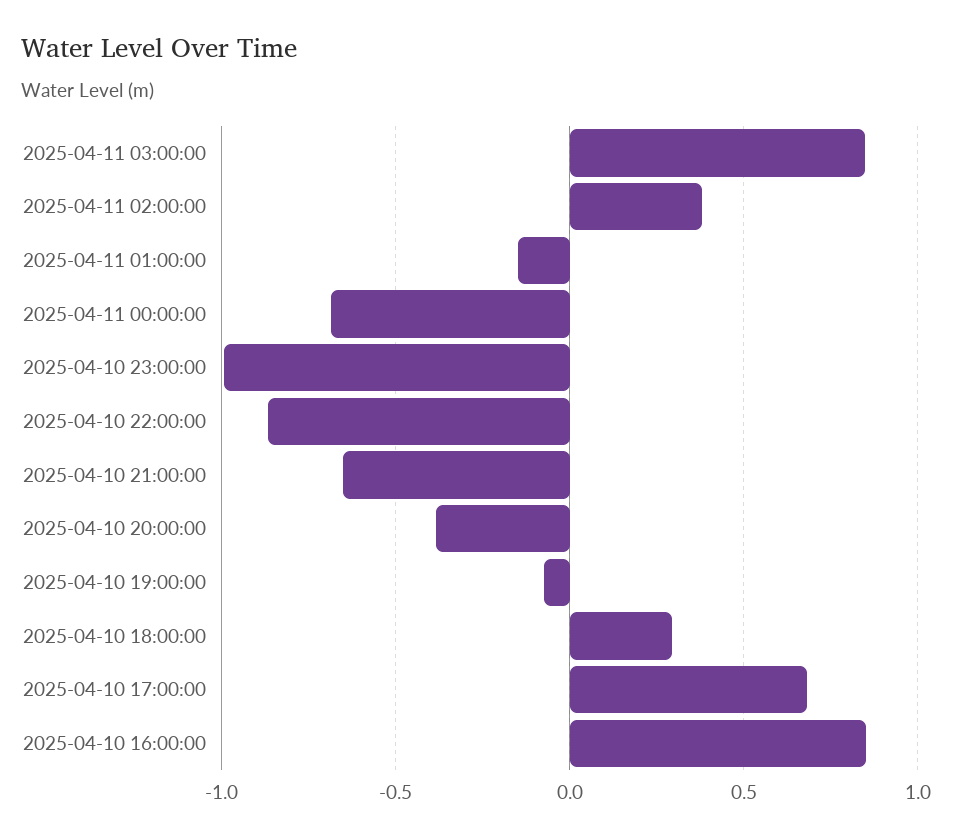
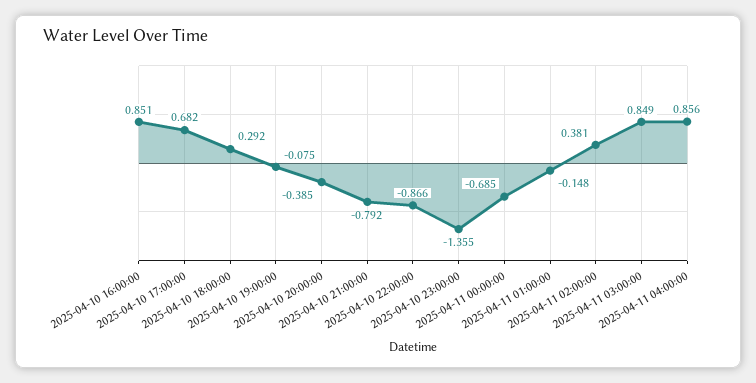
2025-04-10 23:00:00: -1 -> -1.355
2025-04-10 21:00:00: -0.65 -> -0.792
2025-04-11 04:00:00: none -> 0.856

